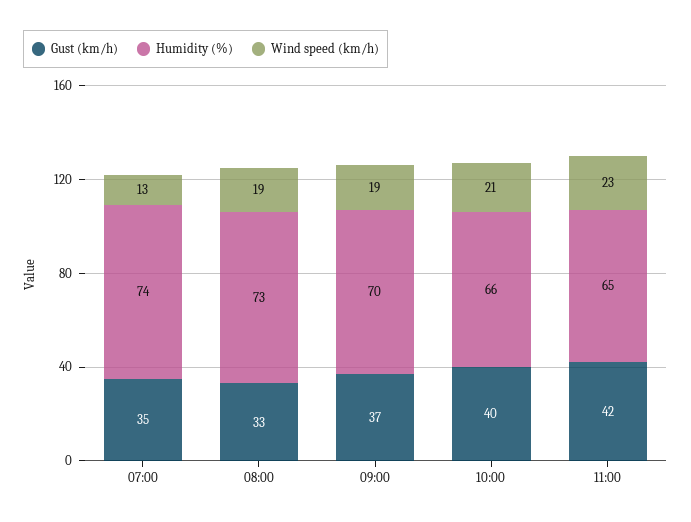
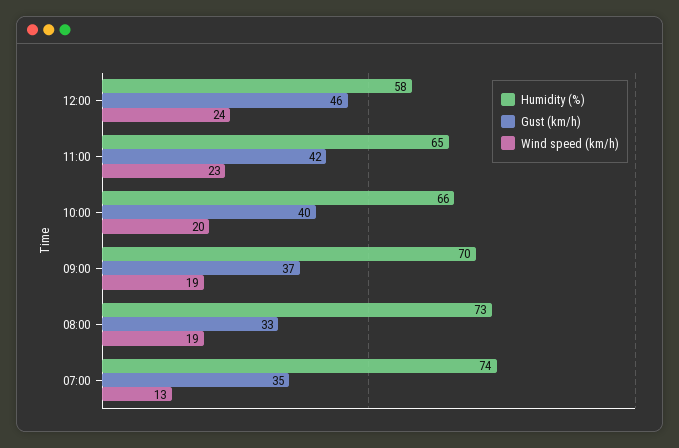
Wind speed (km/h), 10:00: 21 -> 20
Humidity (%), 12:00: none -> 58
Gust (km/h), 12:00: none -> 46
Wind speed (km/h), 12:00: none -> 24

